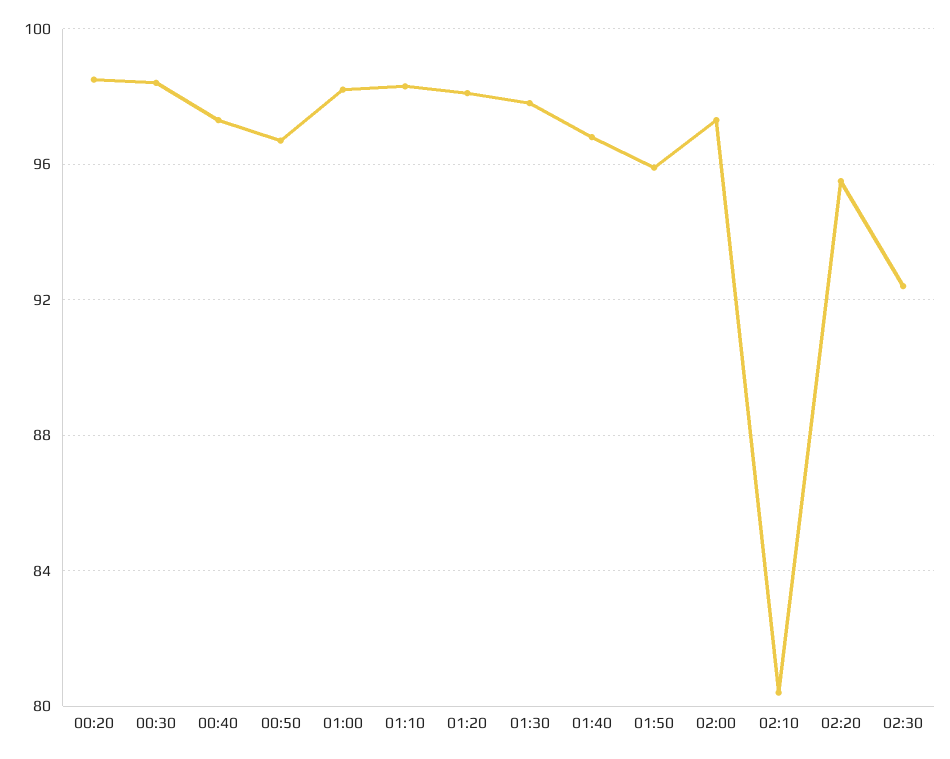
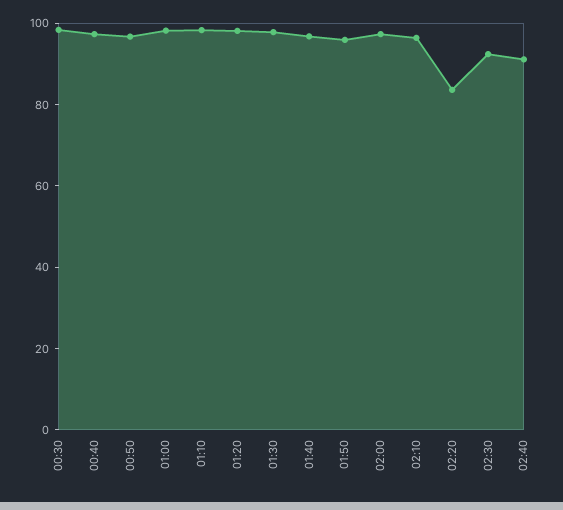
00:20: 98.5 -> none
02:10: 80.5 -> 95
02:20: 95.5 -> 85
02:40: none -> 90

